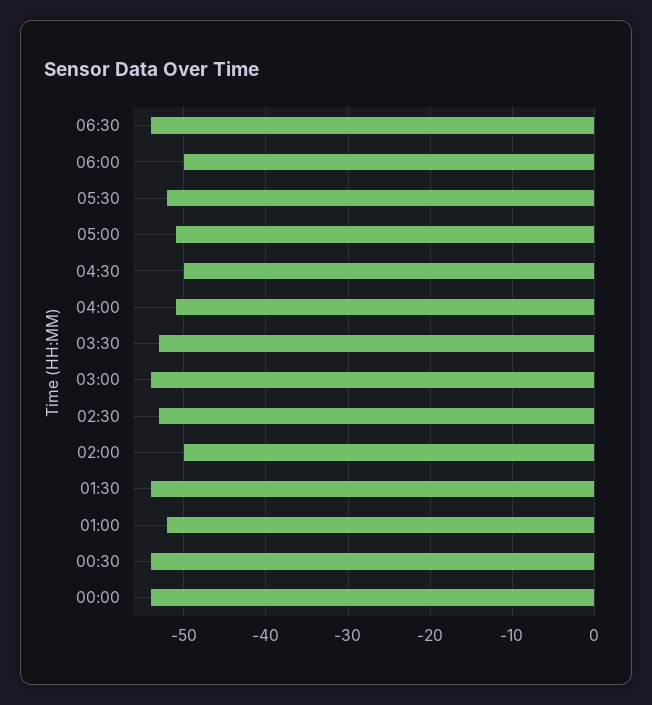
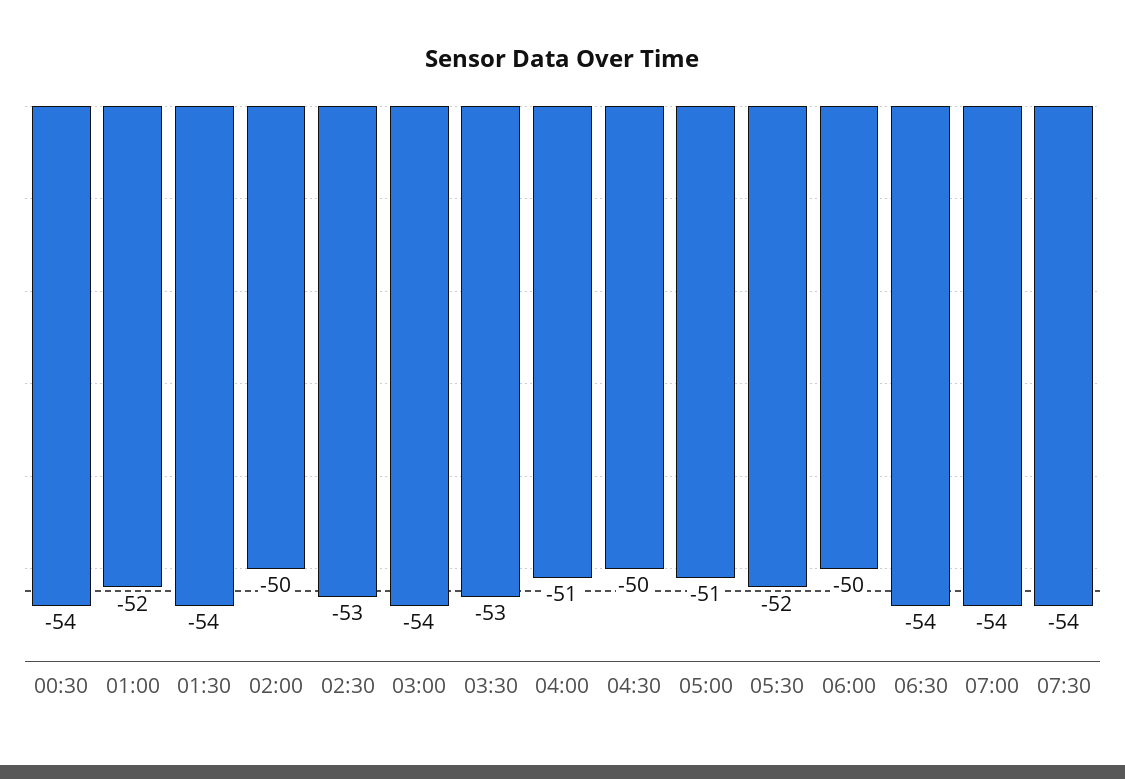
00:00: -54 -> none
07:00: none -> -54
07:30: none -> -54

